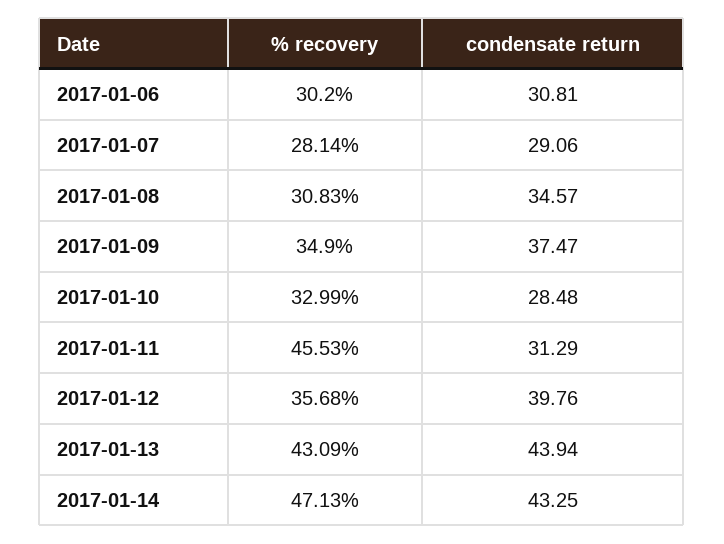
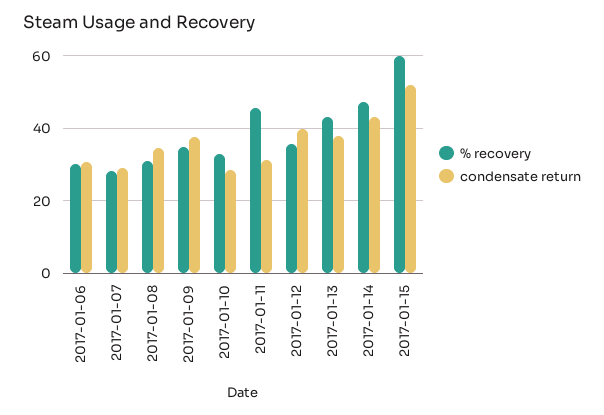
condensate return, 2017-01-13: 43.94 -> 38
% recovery, 2017-01-15: none -> 60
condensate return, 2017-01-15: none -> 52

